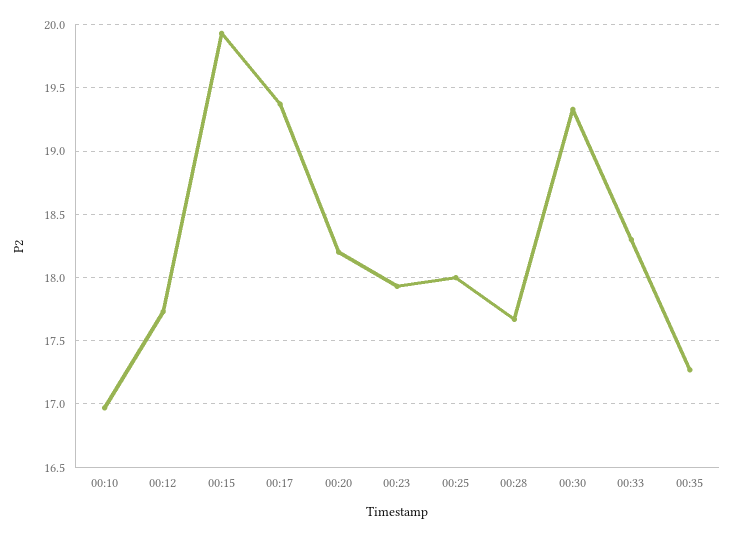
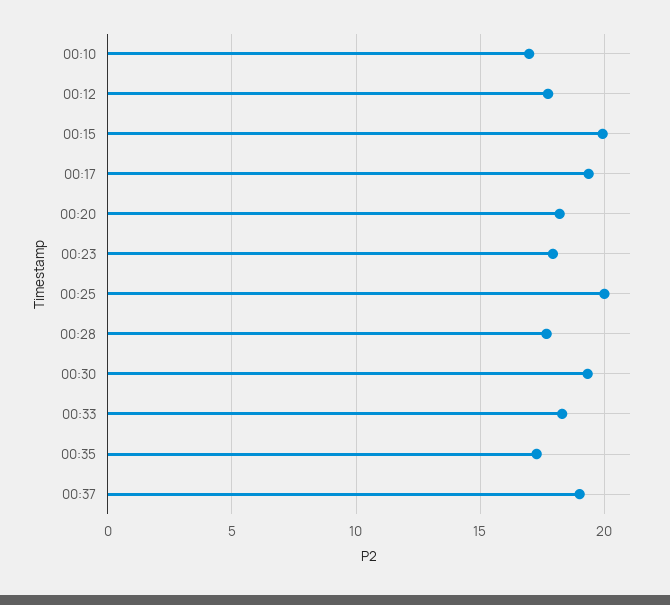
00:25: 18 -> 20
00:37: none -> 19

